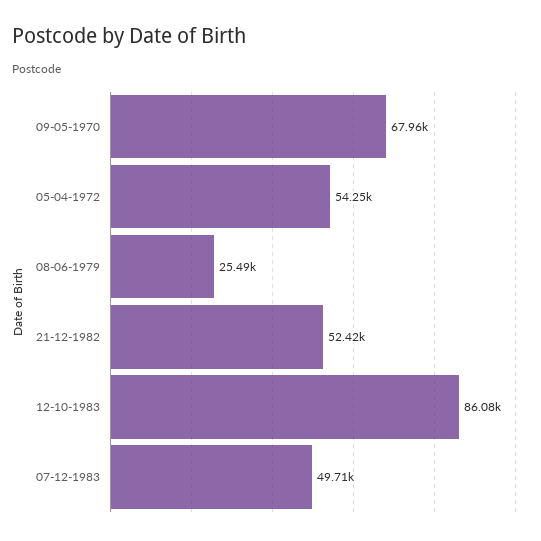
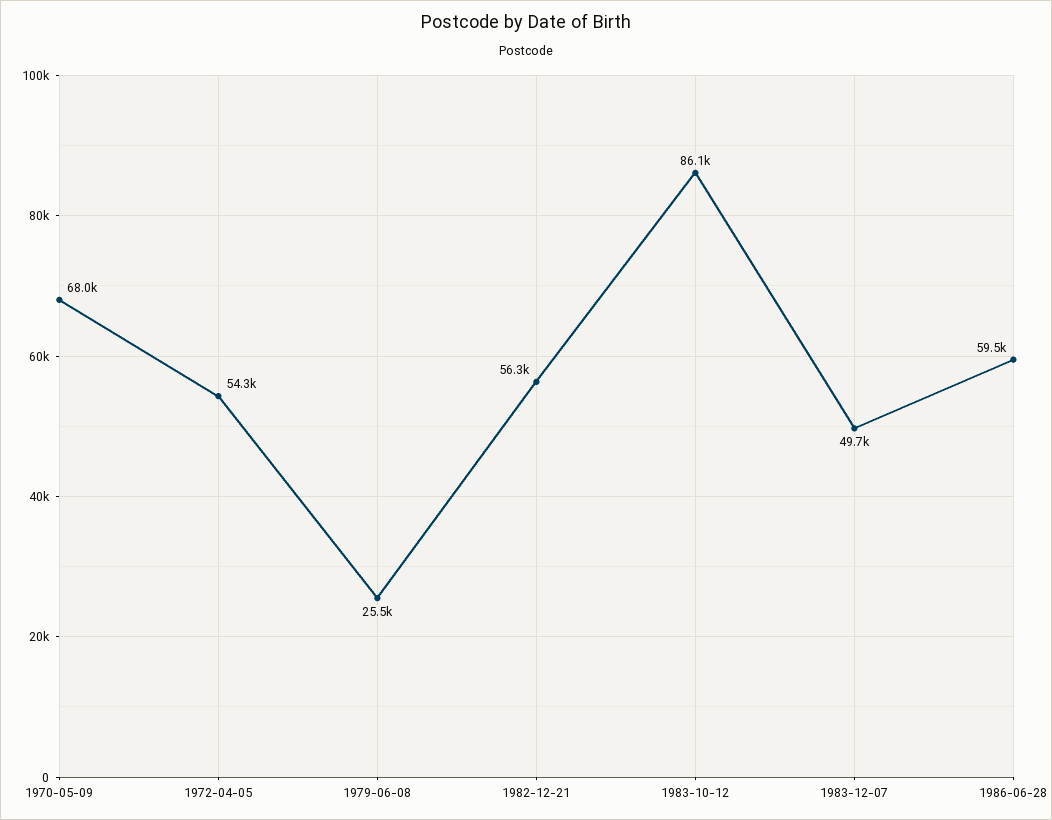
21-12-1982: 52420 -> 56300
1986-06-28: none -> 59500

